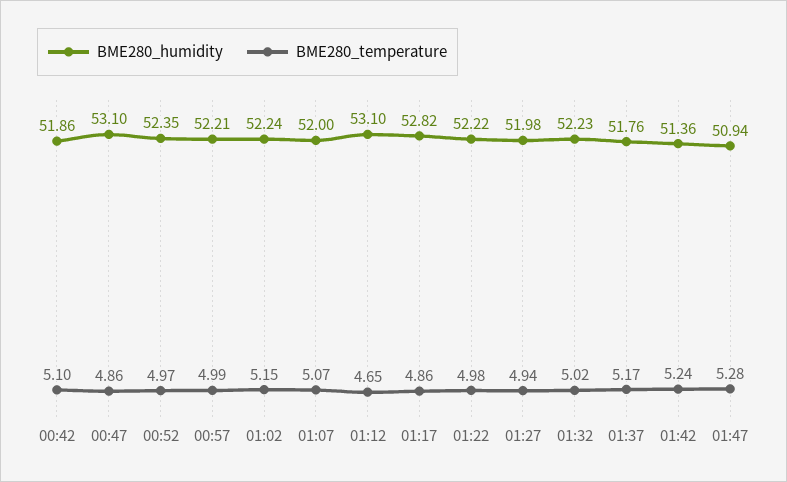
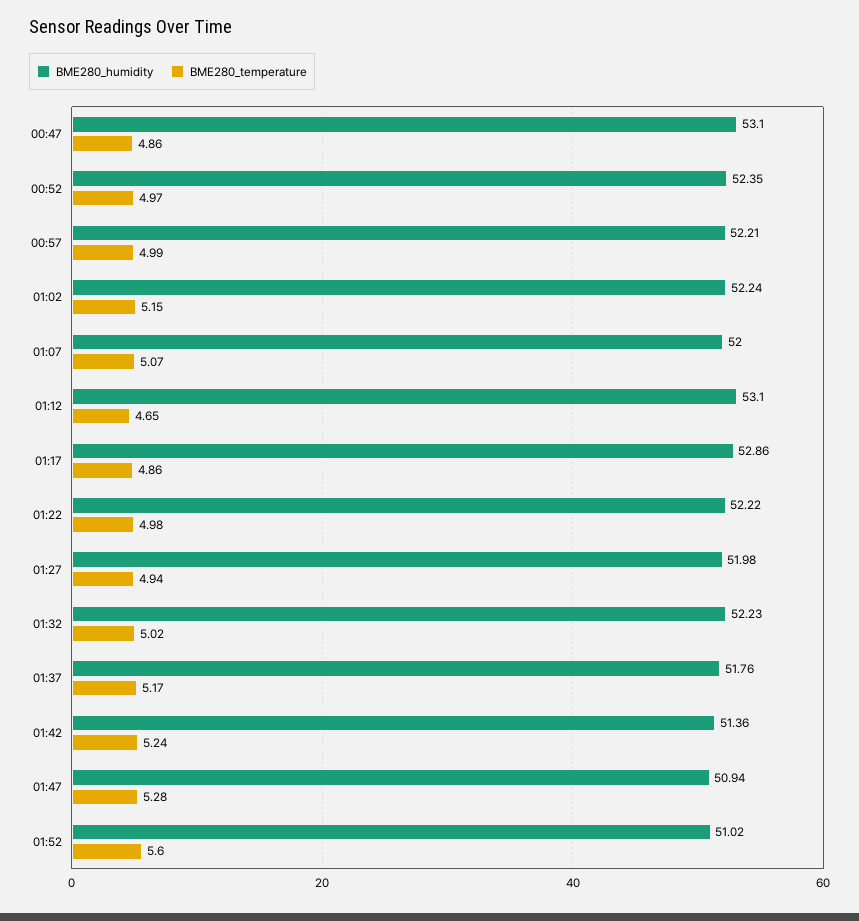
BME280_humidity, 00:42: 51.86 -> none
BME280_temperature, 00:42: 5.1 -> none
BME280_humidity, 01:17: 52.82 -> 52.86
BME280_humidity, 01:52: none -> 51.02
BME280_temperature, 01:52: none -> 5.6

